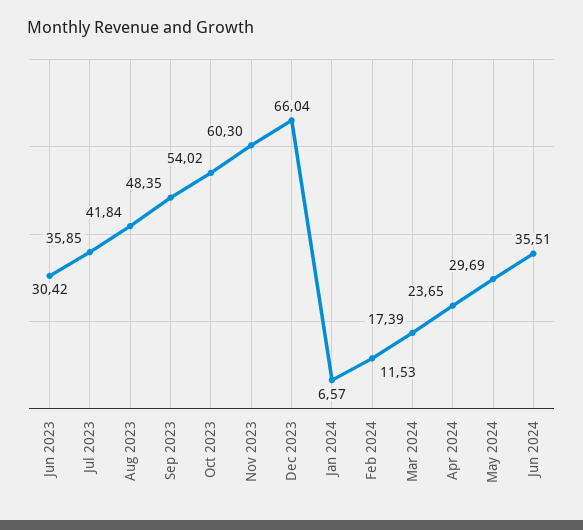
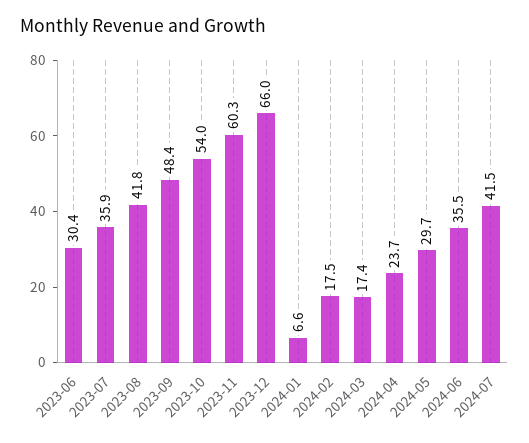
Feb 2024: 11.53 -> 17.5
2024-07: none -> 41.5

